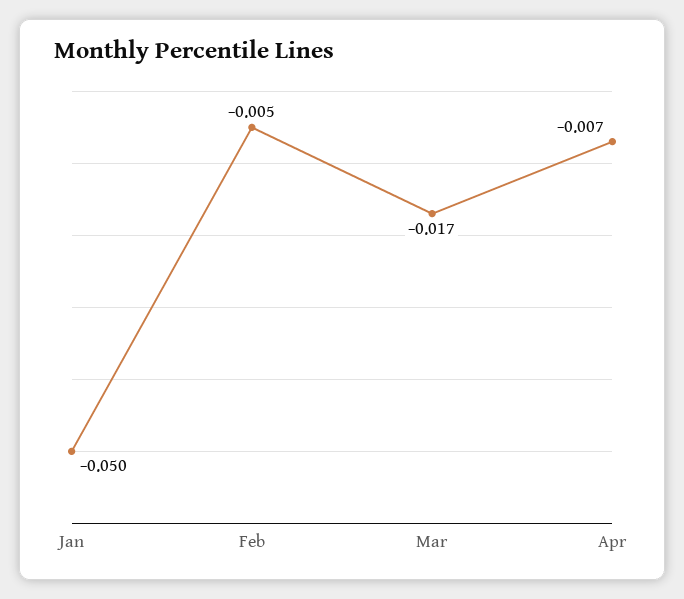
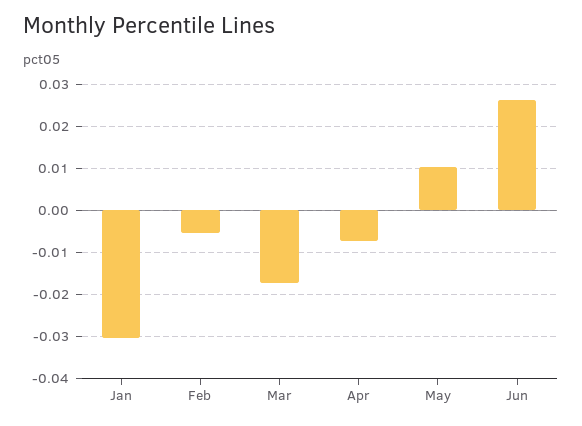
Jan: -0.05 -> -0.03
May: none -> 0.01
Jun: none -> 0.026

